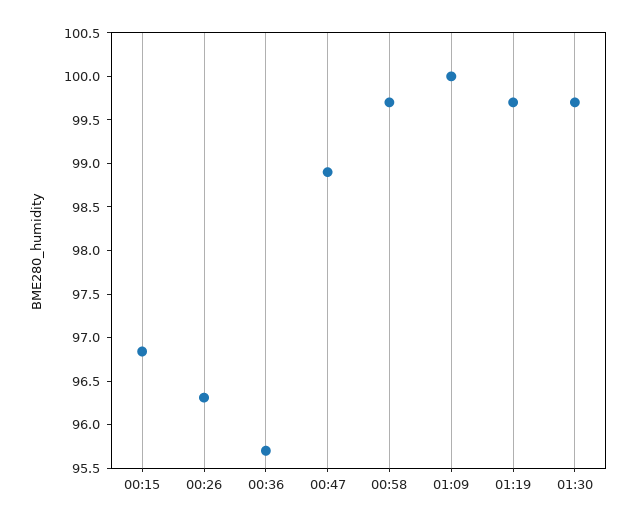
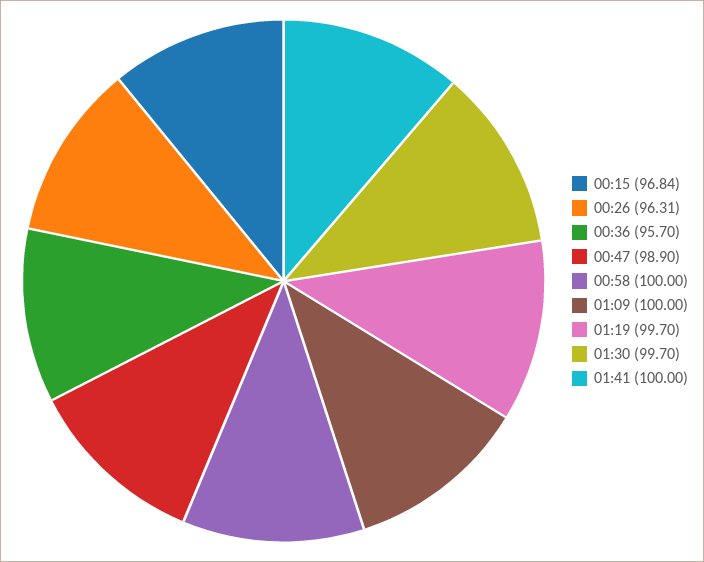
00:58: 99.7 -> 100
01:41: none -> 100

